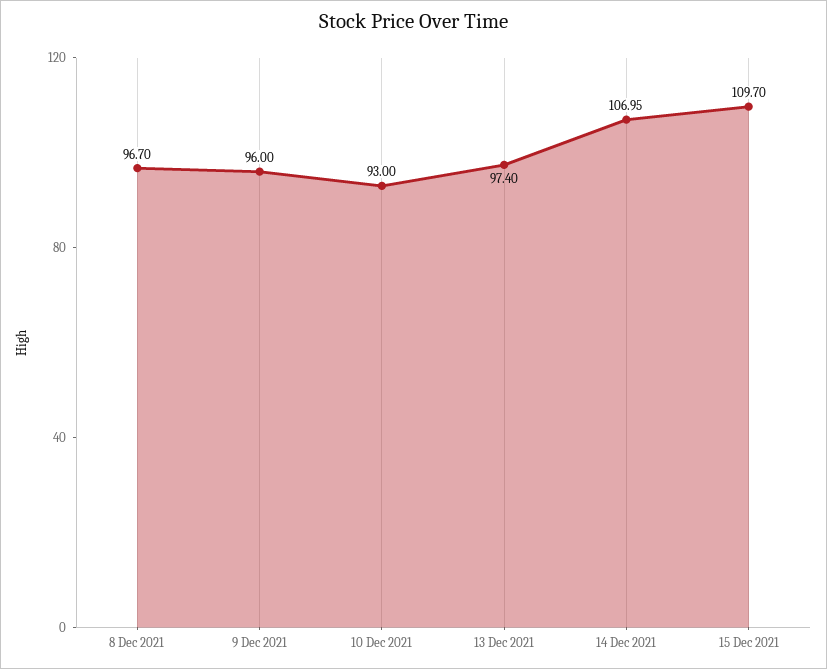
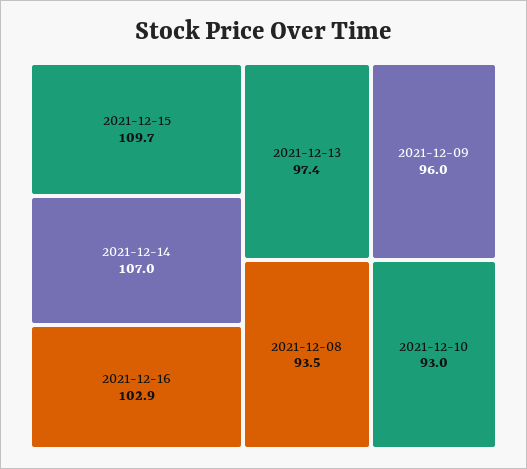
8 Dec 2021: 96.7 -> 93.5
2021-12-16: none -> 102.9

